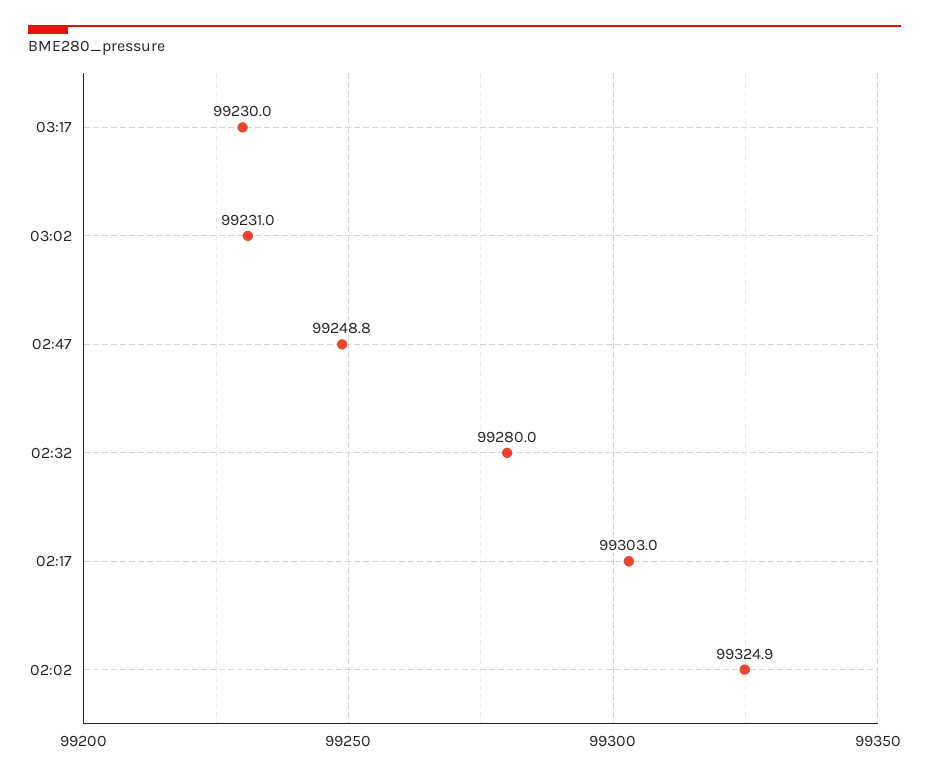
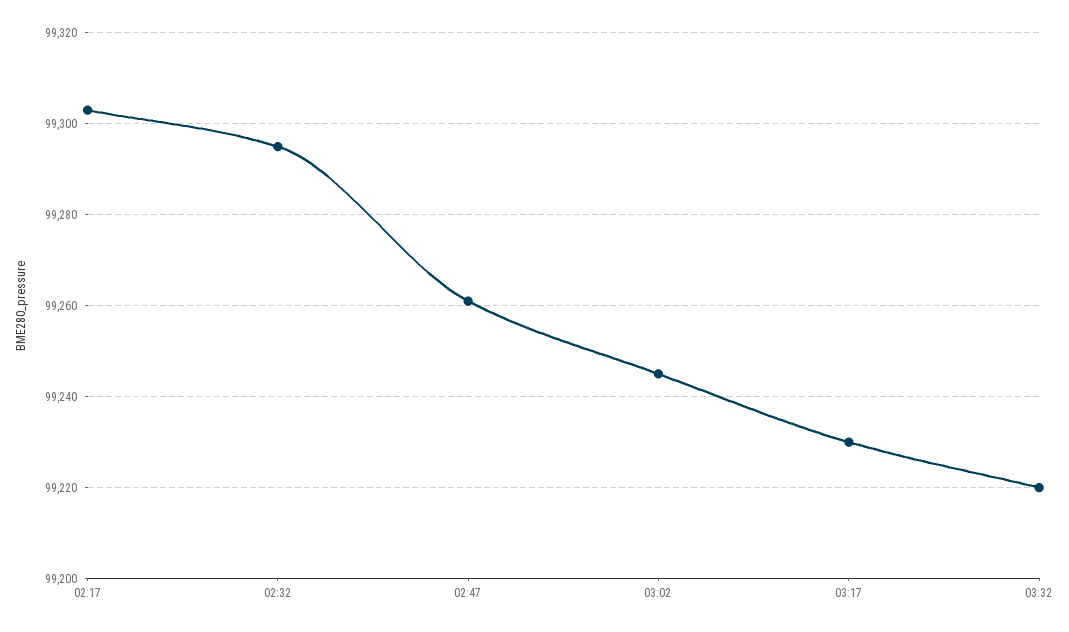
03:02: 99231 -> 99245
02:47: 99248.8 -> 99260
02:32: 99280 -> 99295
02:02: 99324.9 -> none
03:32: none -> 99220

